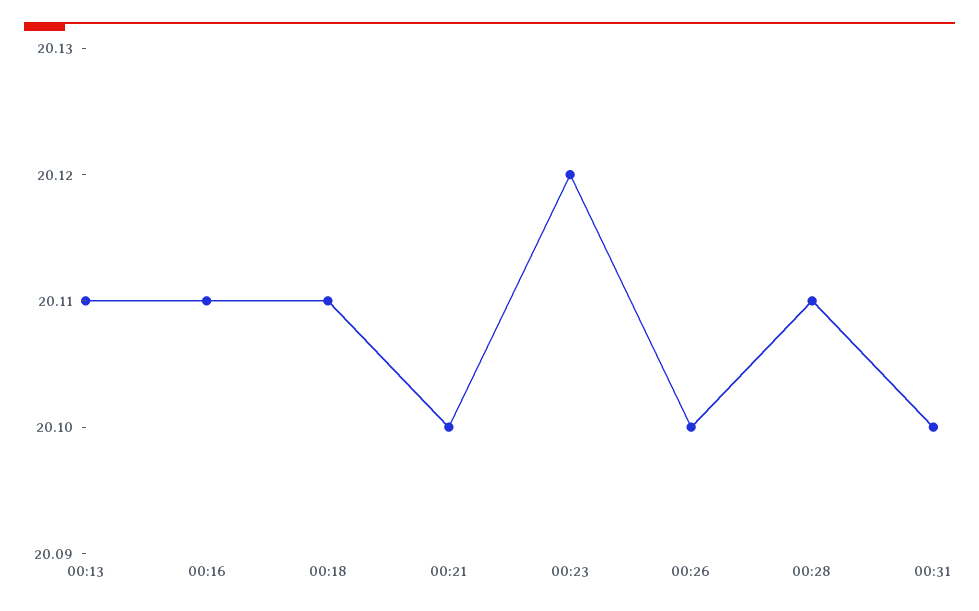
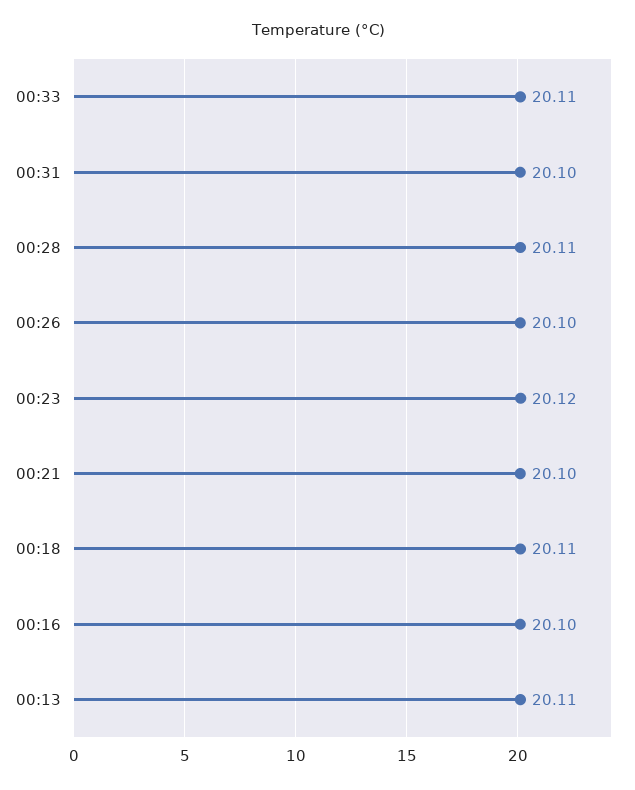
00:16: 20.11 -> 20.1
00:33: none -> 20.11

